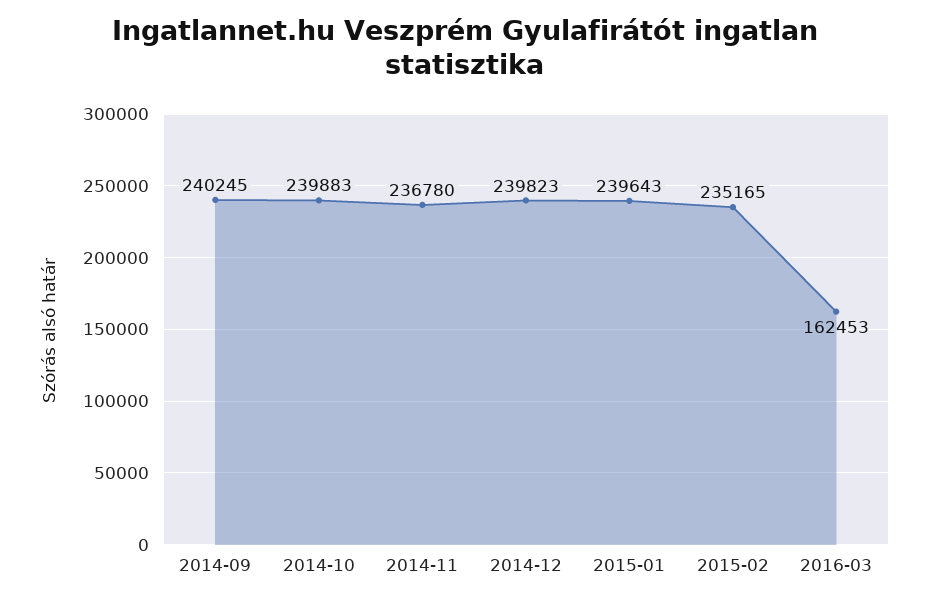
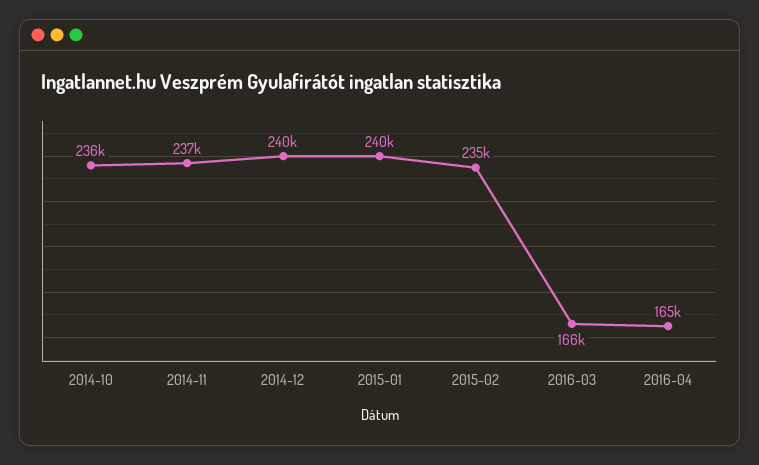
2014-09: 240245 -> none
2014-10: 239883 -> 236000
2016-03: 162453 -> 166000
2016-04: none -> 165000

